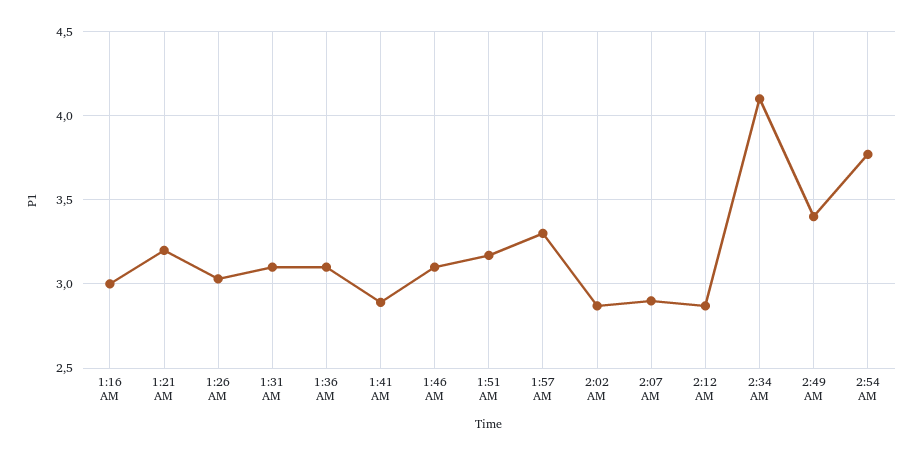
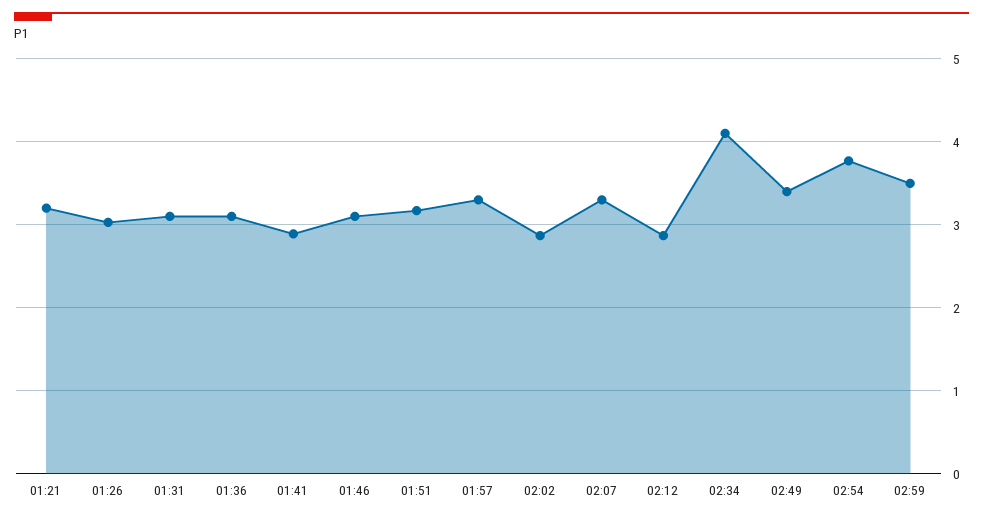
1:16 AM: 3 -> none
2:07 AM: 2.9 -> 3.3
02:59: none -> 3.5

